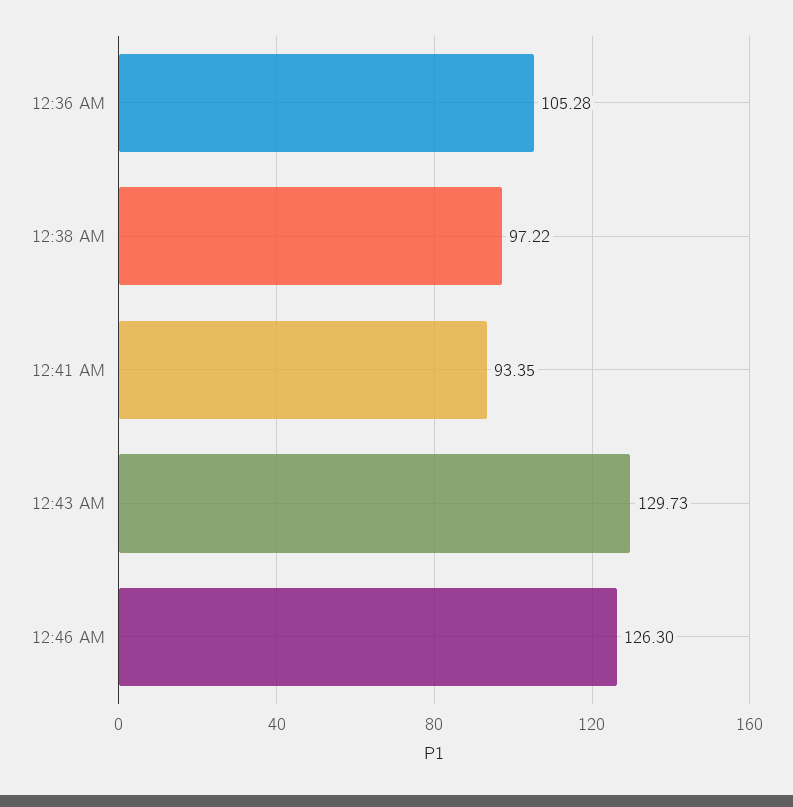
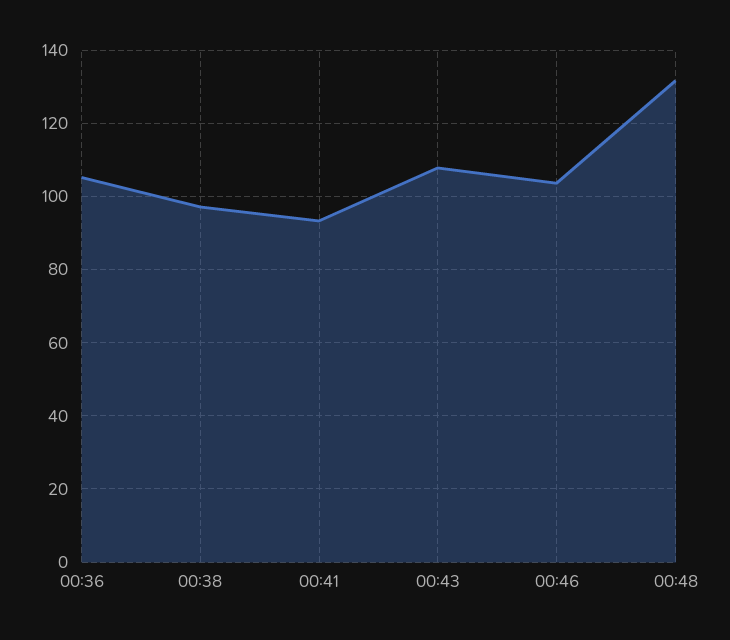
12:43 AM: 129.73 -> 108
12:46 AM: 126.3 -> 104
00:48: none -> 132

